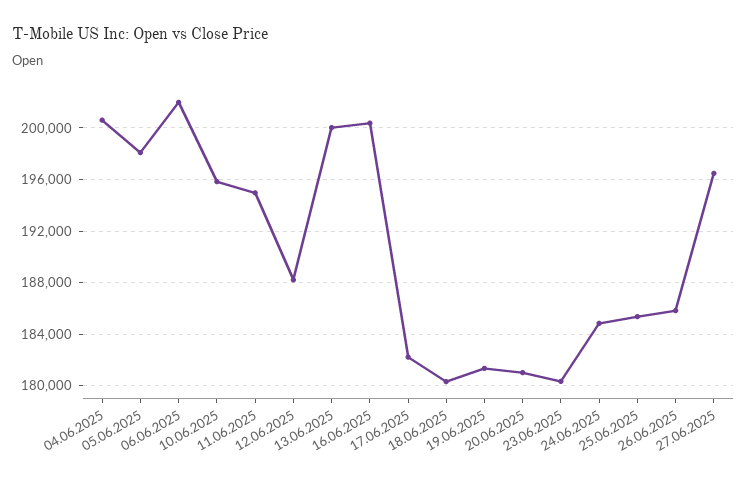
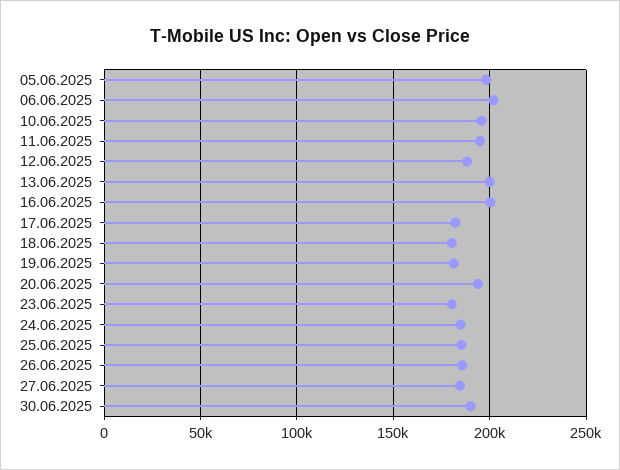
04.06.2025: 200500 -> none
20.06.2025: 181000 -> 195000
27.06.2025: 196500 -> 185000
30.06.2025: none -> 190000

